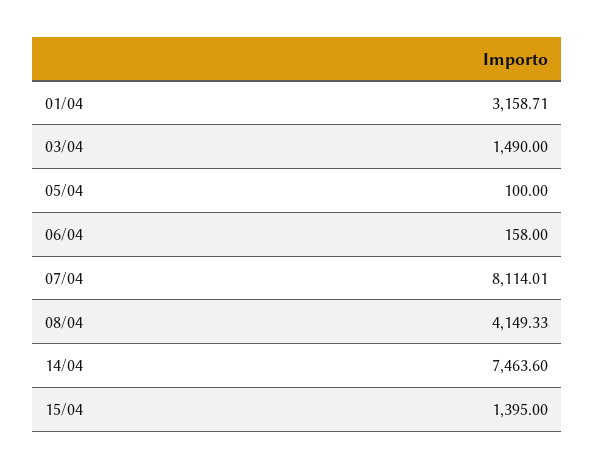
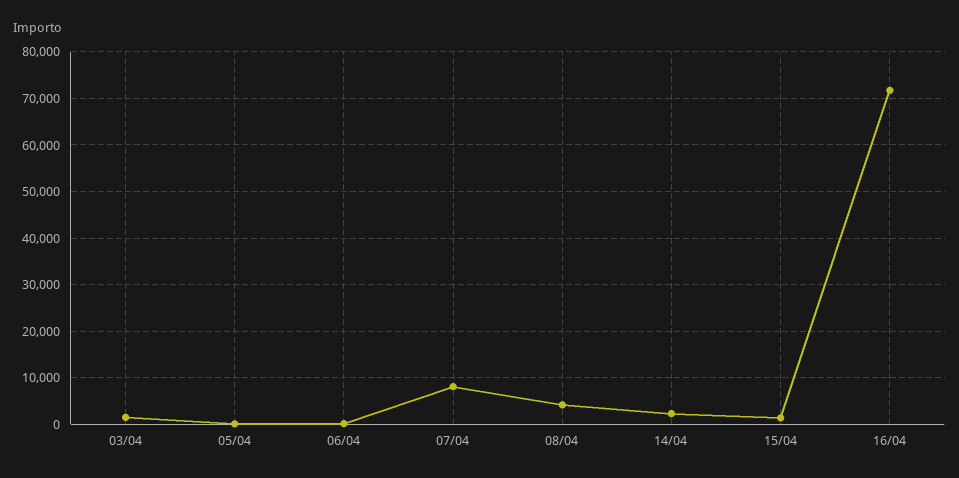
01/04: 3158.71 -> none
14/04: 7463.6 -> 2000
16/04: none -> 72000

